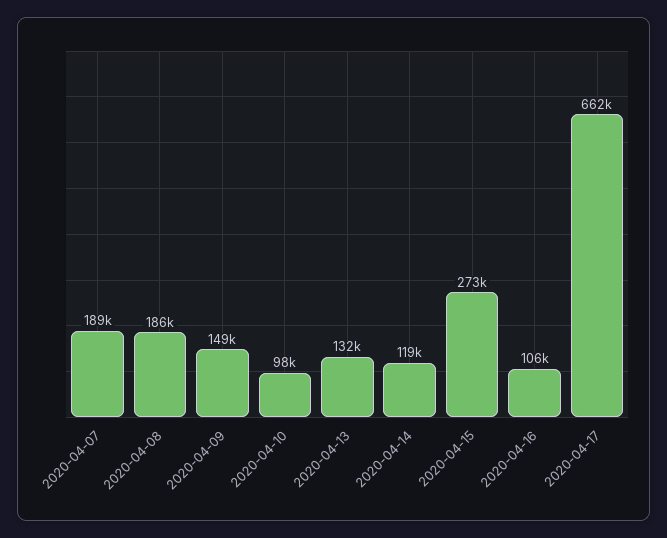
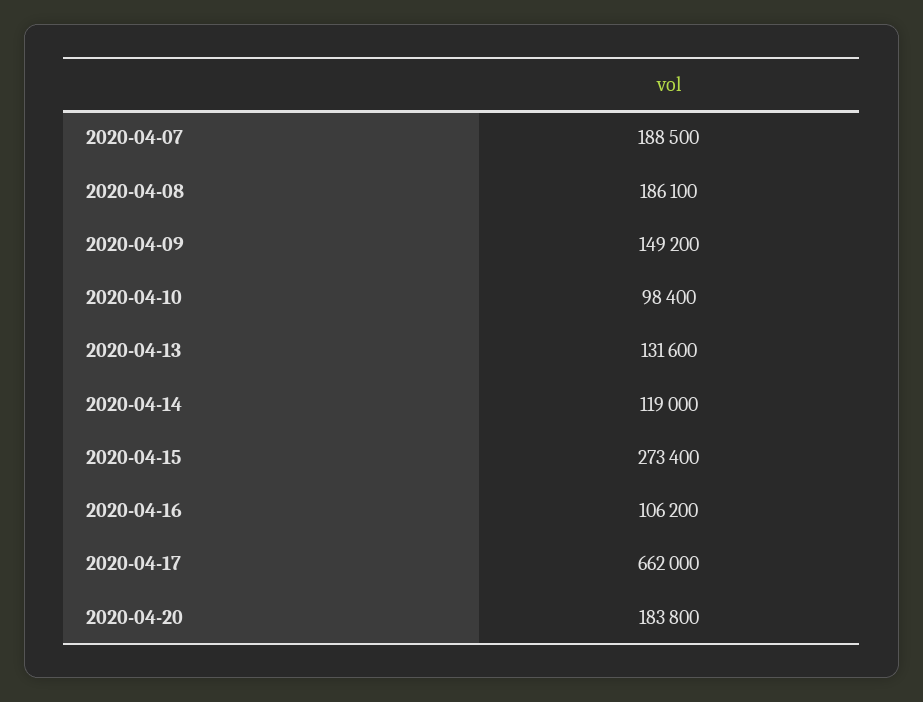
2020-04-20: none -> 183800

